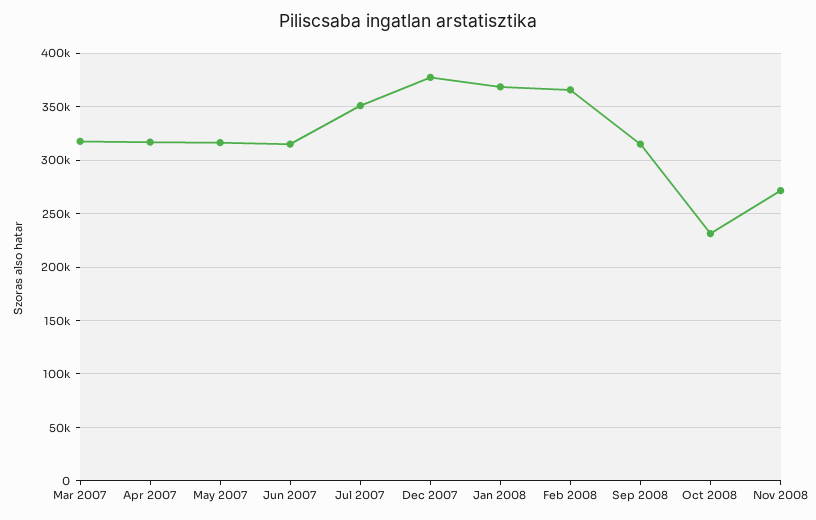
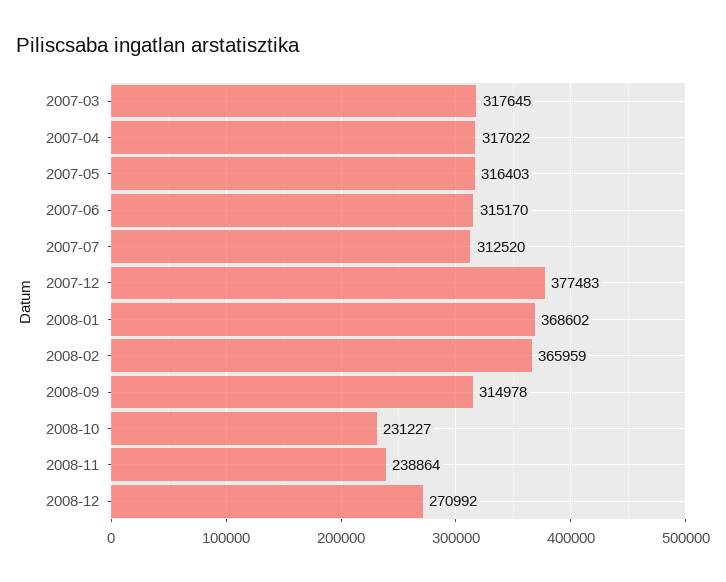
Jul 2007: 350000 -> 312520
Nov 2008: 270000 -> 238864
2008-12: none -> 270992

